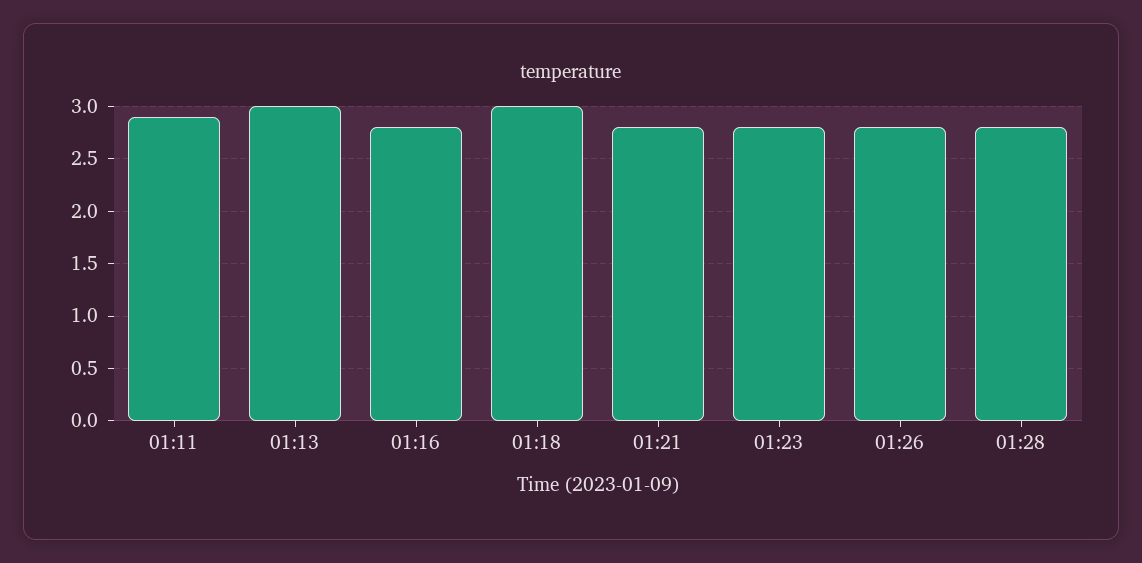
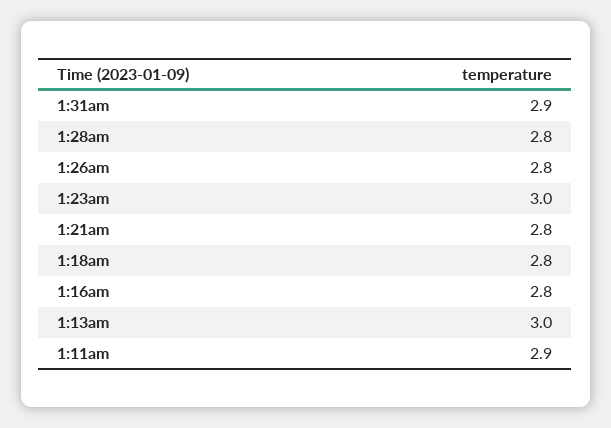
01:18: 3 -> 2.8
01:23: 2.8 -> 3
1:31am: none -> 2.9

